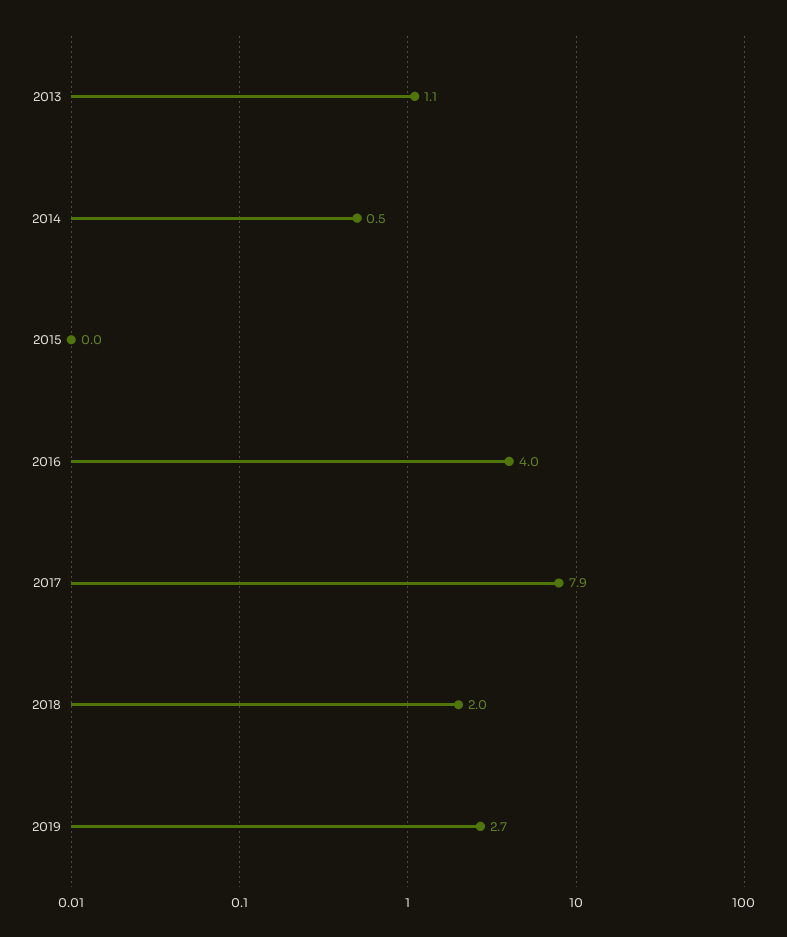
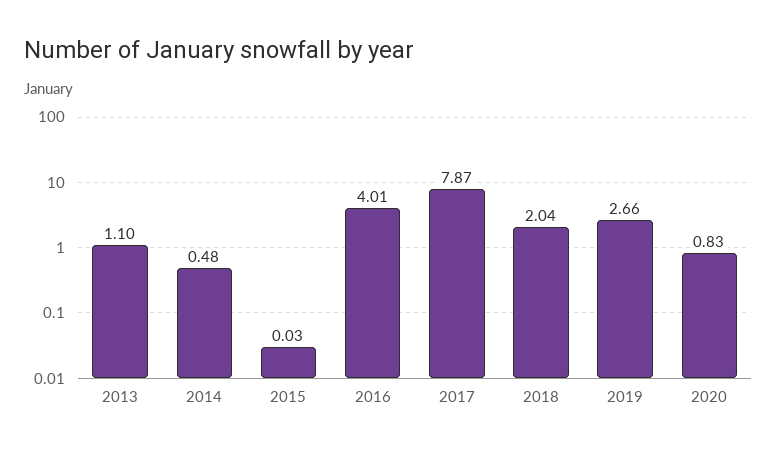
2020: none -> 0.83

